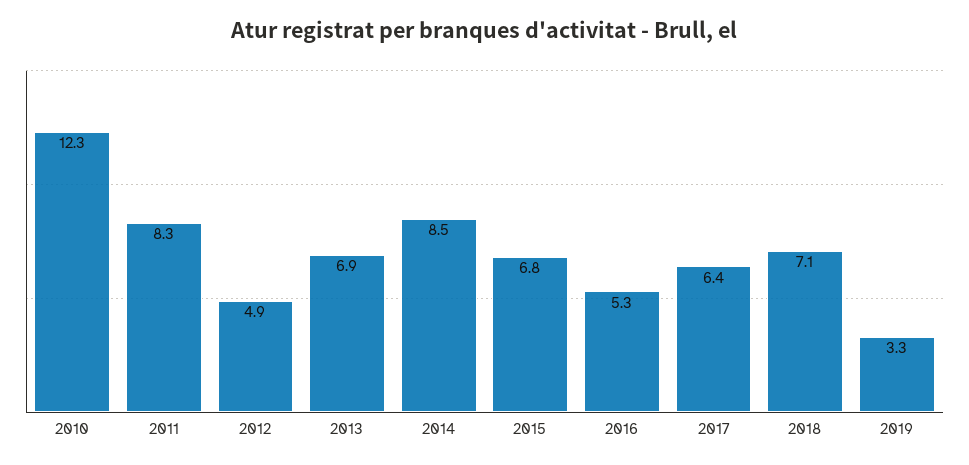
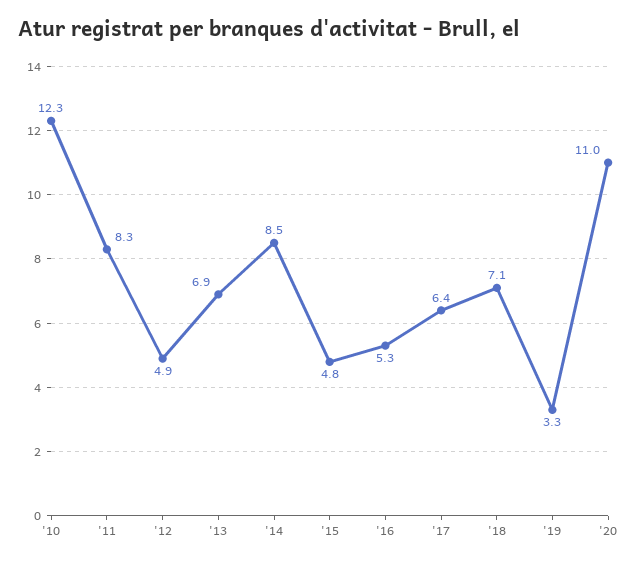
2015: 6.8 -> 4.8
'20: none -> 11

